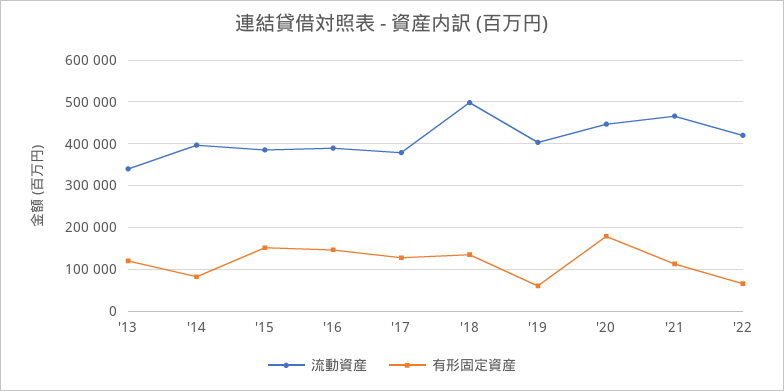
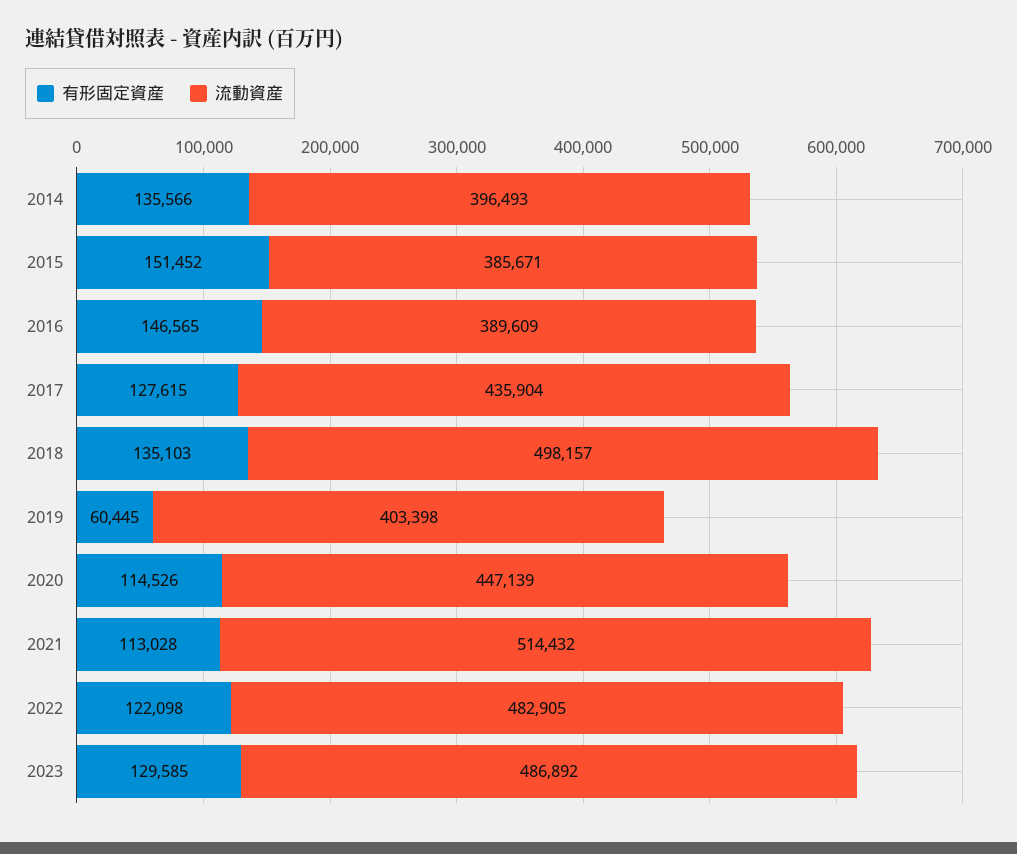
流動資産, '13: 340000 -> none
有形固定資産, '13: 120000 -> none
有形固定資産, '14: 80000 -> 135566
流動資産, '17: 380000 -> 435904
有形固定資産, '20: 180000 -> 114526
流動資産, '21: 460000 -> 514432
流動資産, '22: 420000 -> 482905
有形固定資産, '22: 60000 -> 122098
有形固定資産, 2023: none -> 129585
流動資産, 2023: none -> 486892

